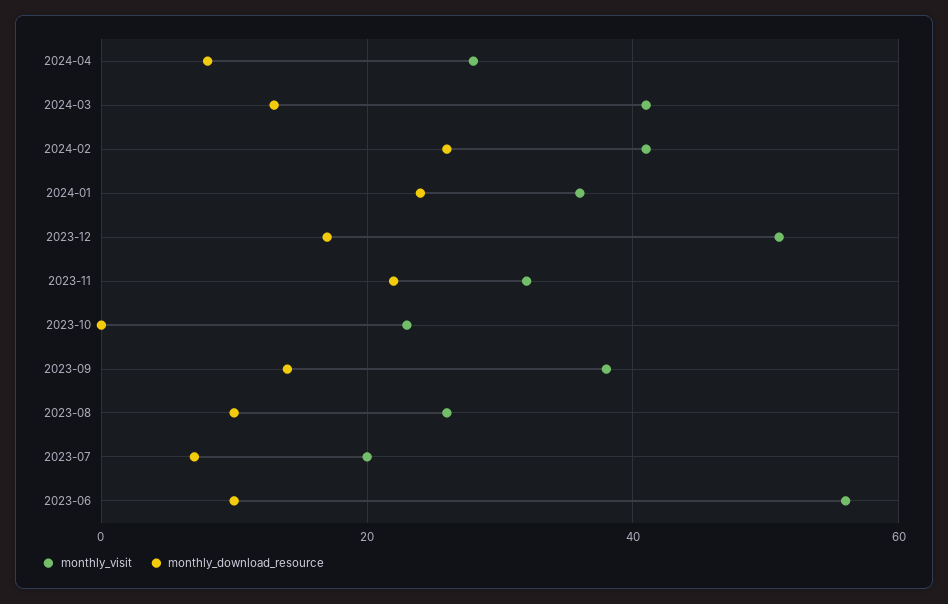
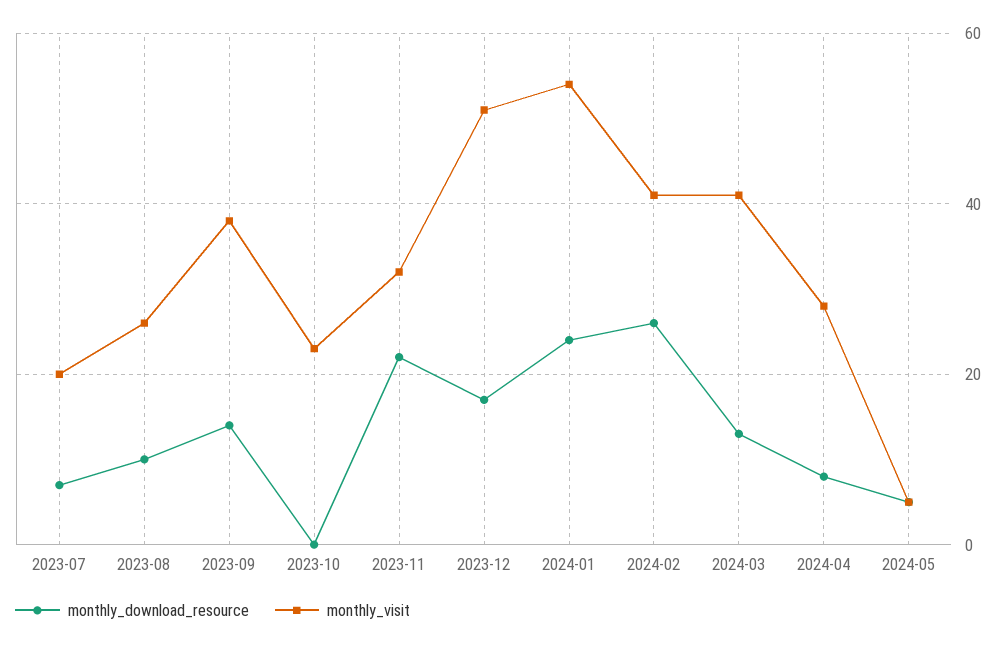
monthly_visit, 2024-01: 35 -> 55
monthly_visit, 2023-06: 55 -> none
monthly_download_resource, 2023-06: 10 -> none
monthly_download_resource, 2024-05: none -> 5
monthly_visit, 2024-05: none -> 5

